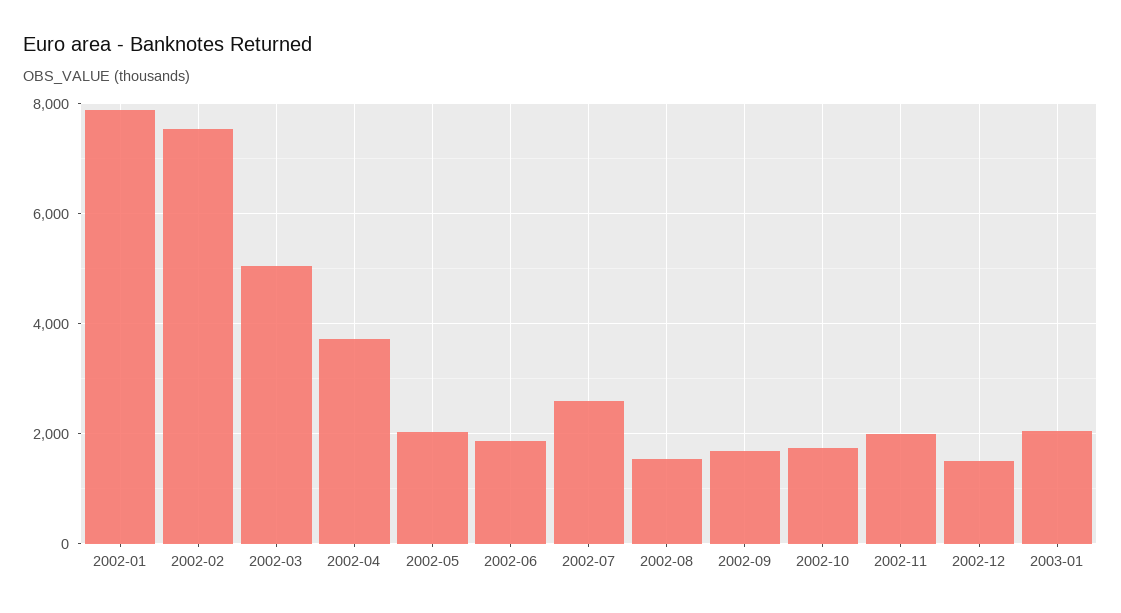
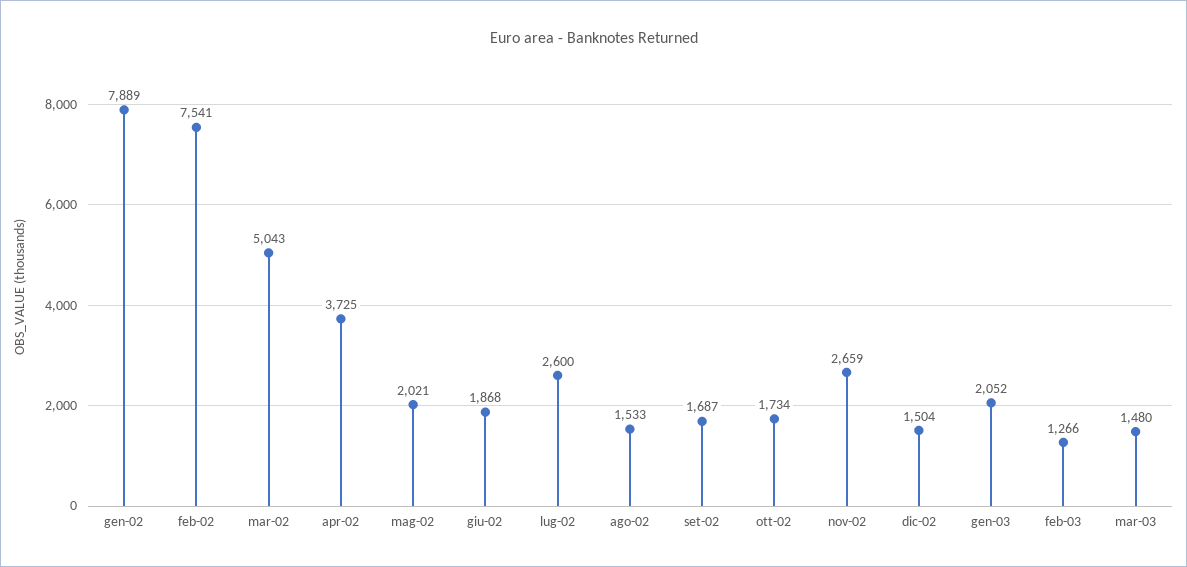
2002-11: 2000 -> 2659
feb-03: none -> 1266
mar-03: none -> 1480

